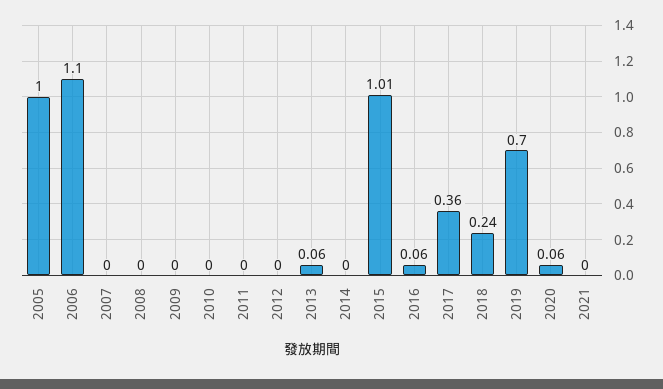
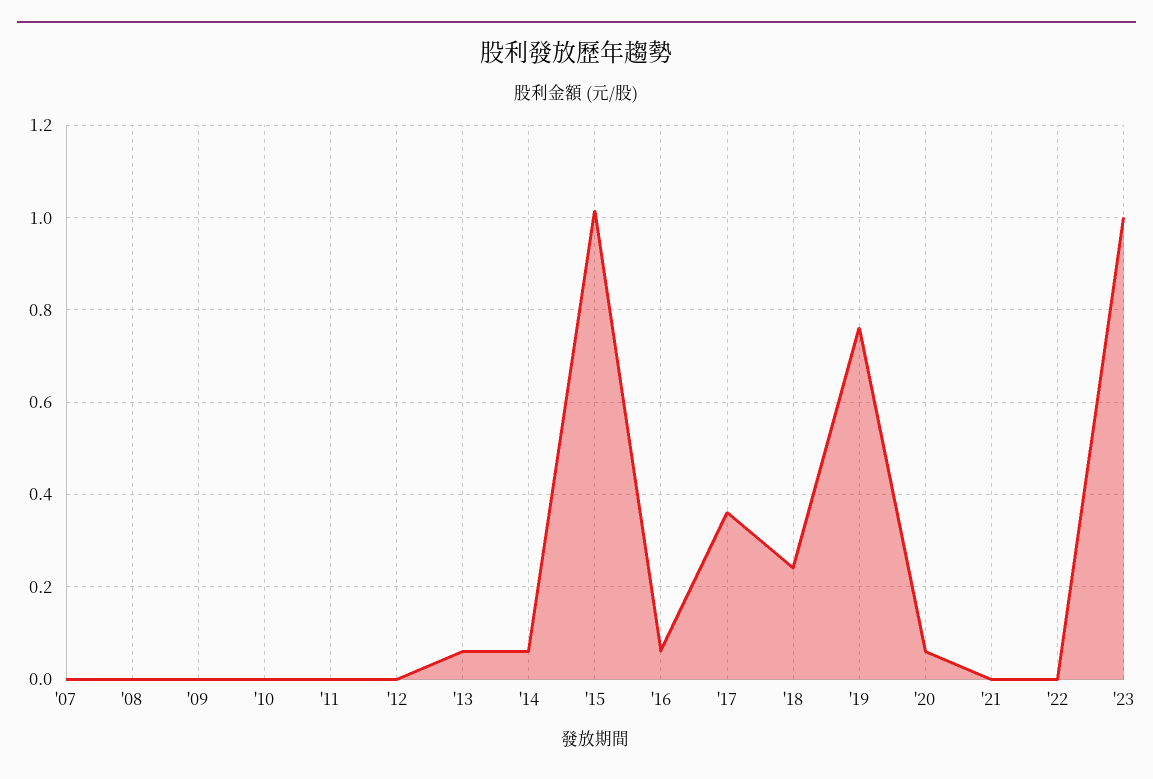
2005: 1 -> none
2006: 1.1 -> none
2014: 0 -> 0.06
2019: 0.7 -> 0.76
'22: none -> 0
'23: none -> 1

